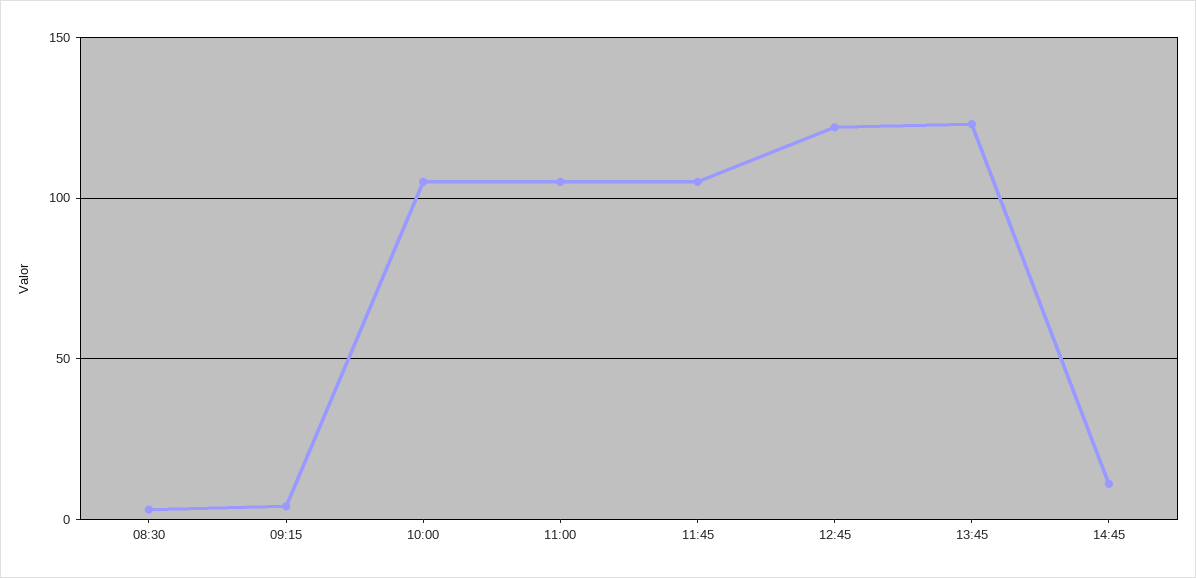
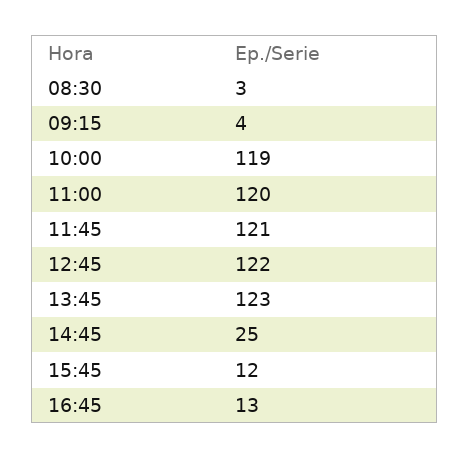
10:00: 105 -> 119
11:00: 105 -> 120
11:45: 105 -> 121
14:45: 10 -> 25
15:45: none -> 12
16:45: none -> 13

